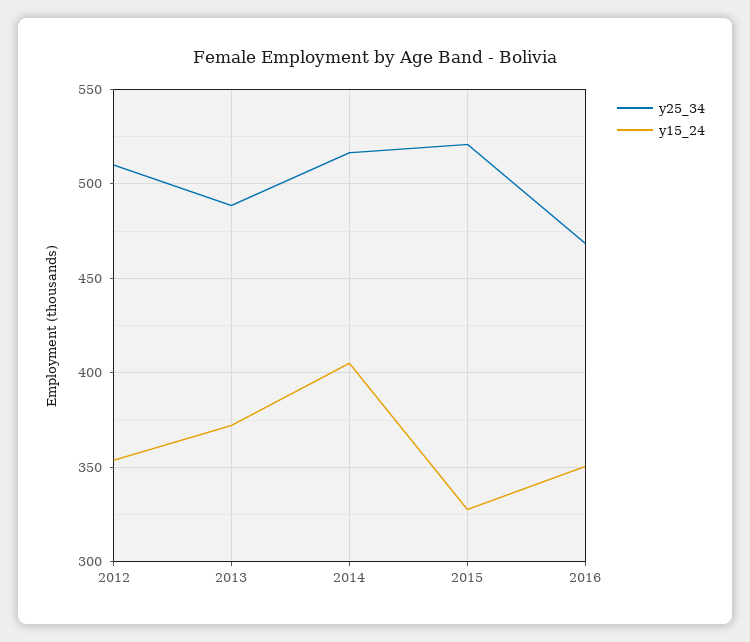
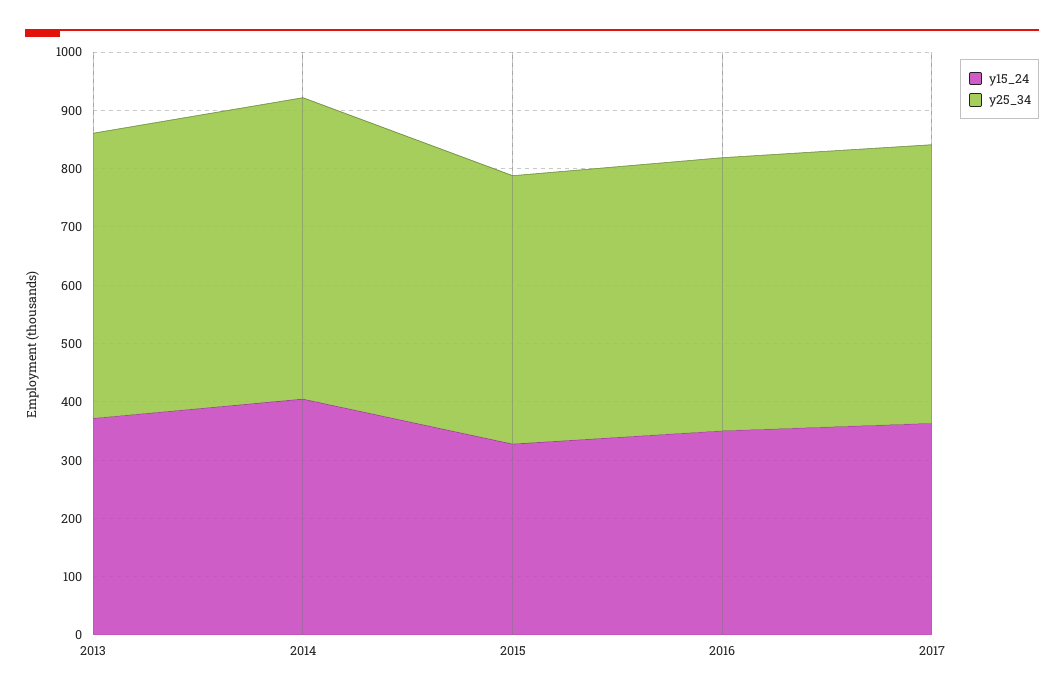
y25_34, 2012: 510 -> none
y15_24, 2012: 355 -> none
y25_34, 2015: 520 -> 460
y15_24, 2017: none -> 360
y25_34, 2017: none -> 480

